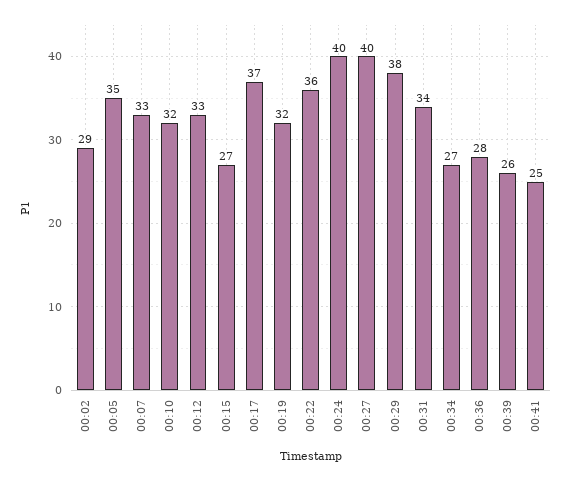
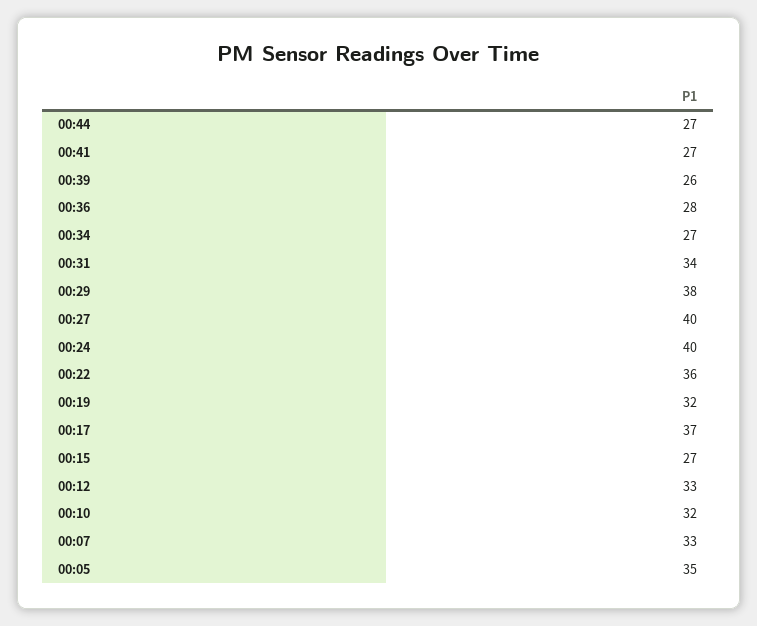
00:02: 29 -> none
00:41: 25 -> 27
00:44: none -> 27

